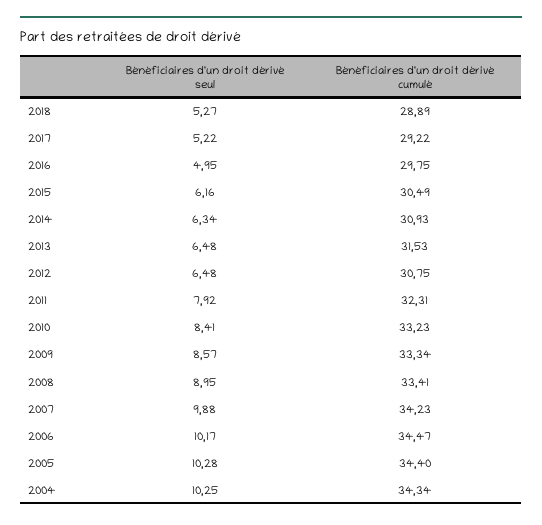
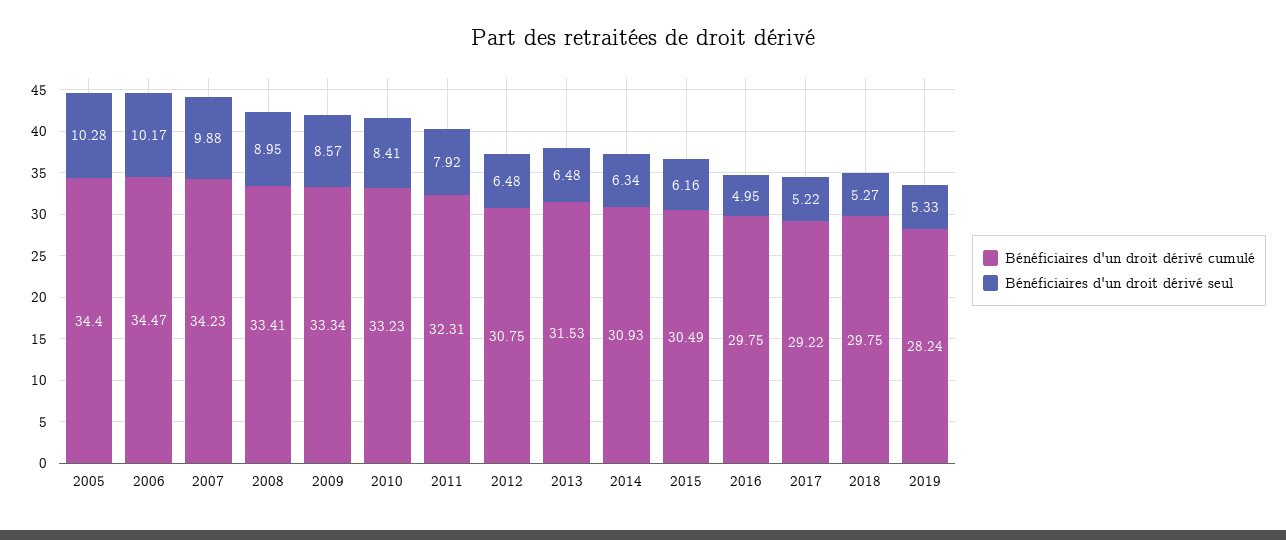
Bénéficiaires d'un droit dérivé cumulé, 2018: 28.89 -> 29.75
Bénéficiaires d'un droit dérivé seul, 2004: 10.25 -> none
Bénéficiaires d'un droit dérivé cumulé, 2004: 34.34 -> none
Bénéficiaires d'un droit dérivé cumulé, 2019: none -> 28.24
Bénéficiaires d'un droit dérivé seul, 2019: none -> 5.33

